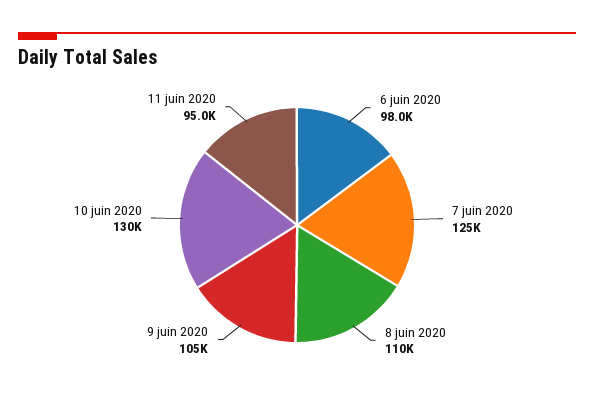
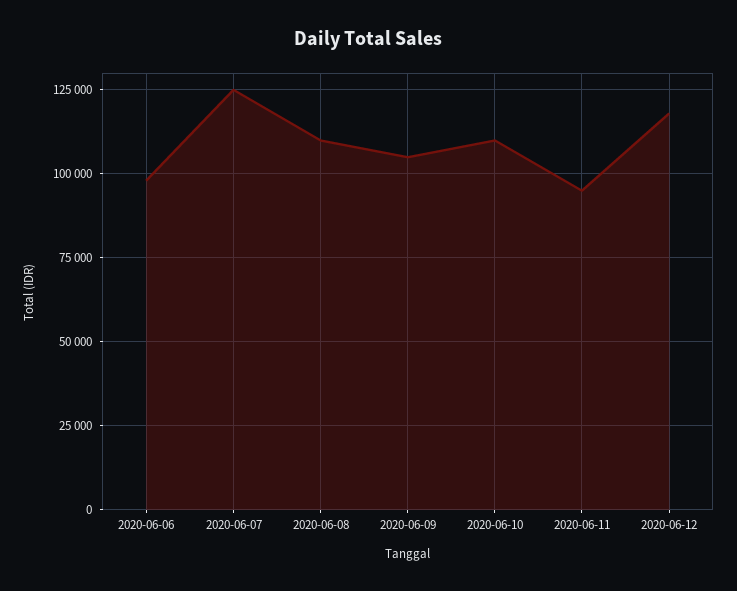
10 juin 2020: 130000 -> 110000
2020-06-12: none -> 117500

